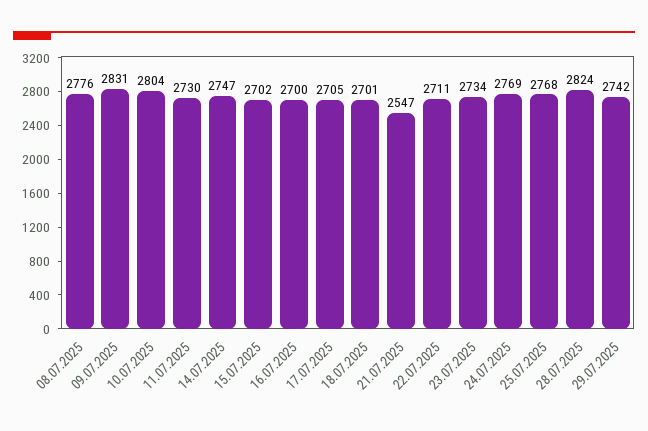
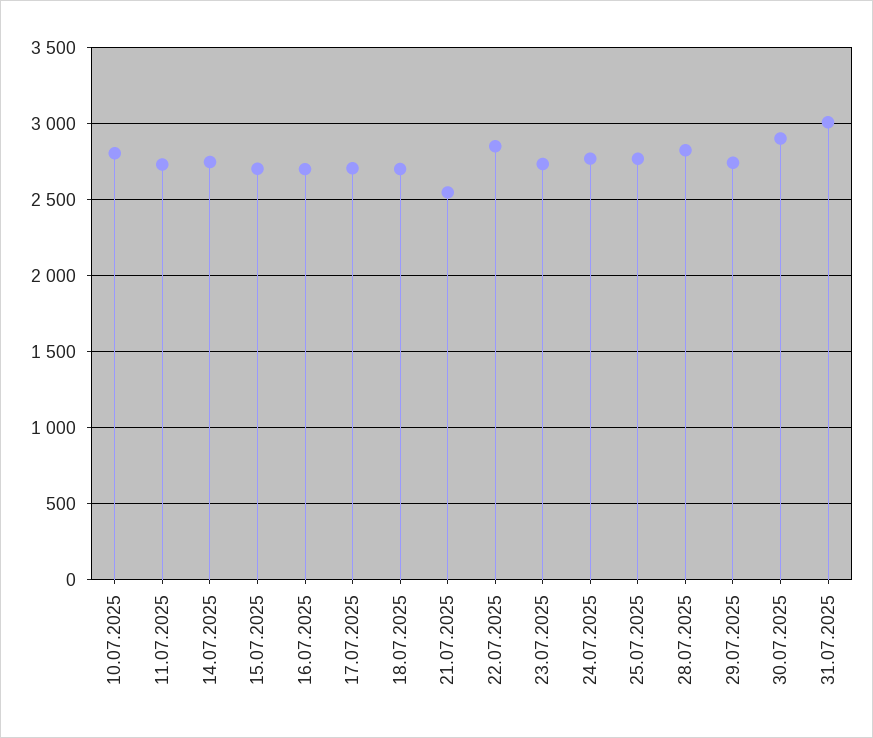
08.07.2025: 2776 -> none
09.07.2025: 2831 -> none
22.07.2025: 2711 -> 2850
30.07.2025: none -> 2900
31.07.2025: none -> 3000

